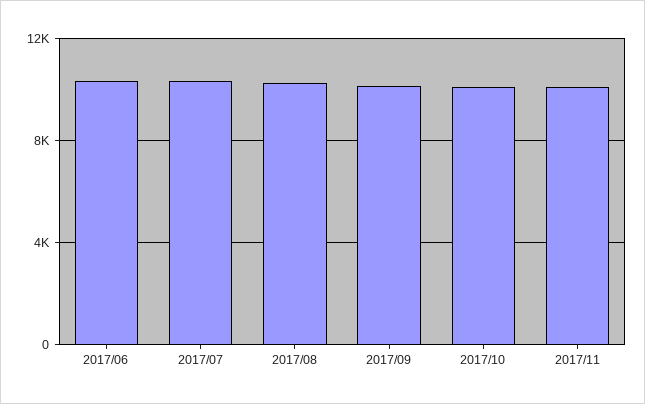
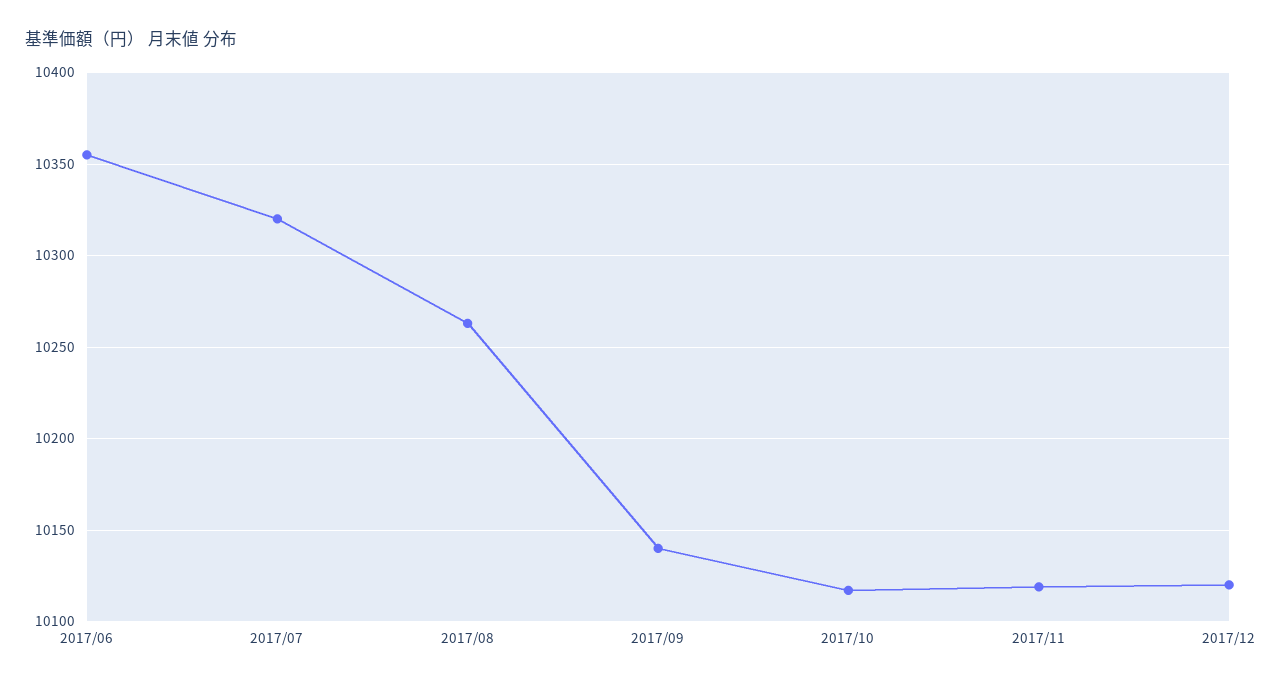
2017/12: none -> 10120

